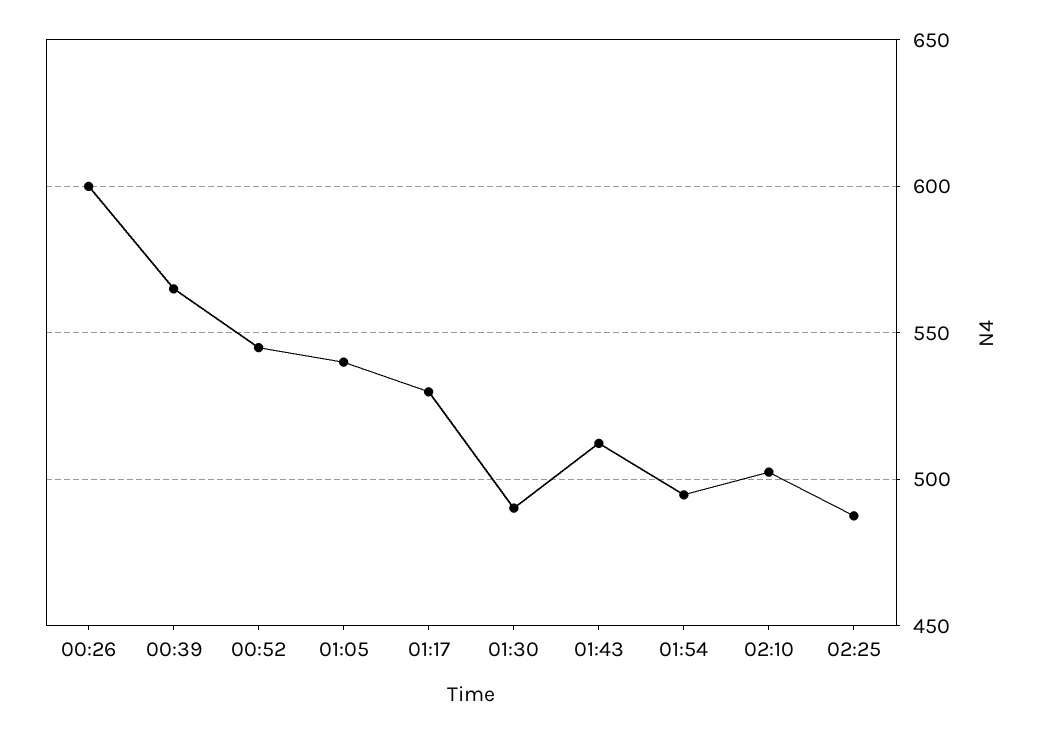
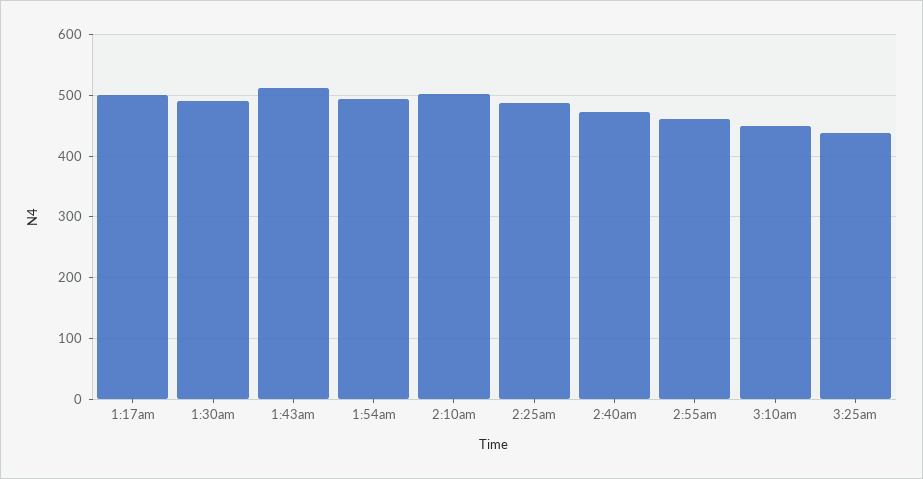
00:26: 600 -> none
00:39: 565 -> none
00:52: 545 -> none
01:05: 540 -> none
01:17: 530 -> 500
2:40am: none -> 470
2:55am: none -> 460
3:10am: none -> 450
3:25am: none -> 440

